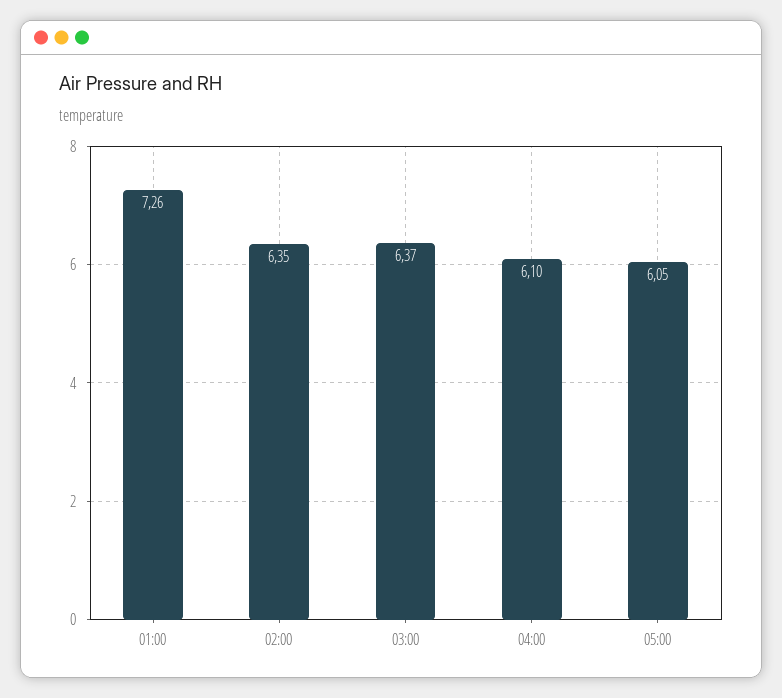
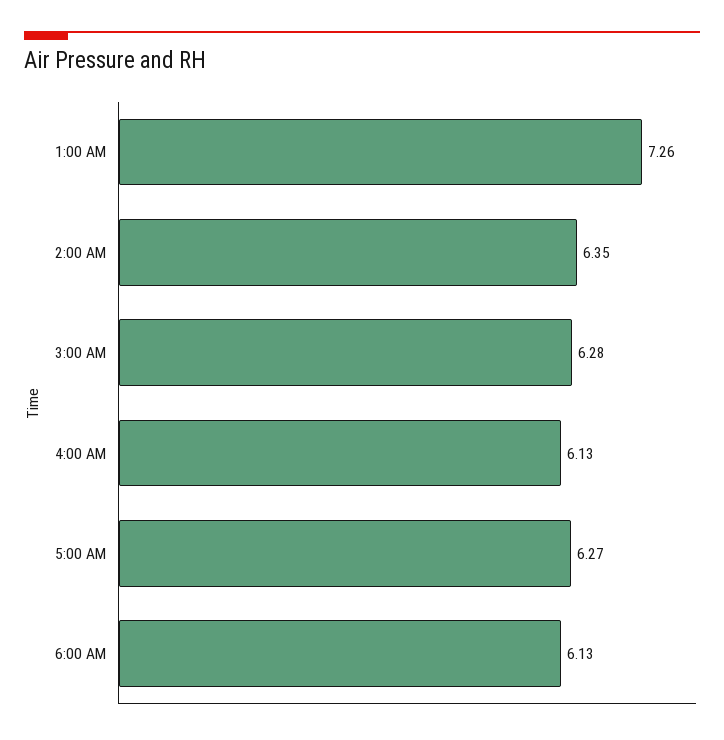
03:00: 6.37 -> 6.28
04:00: 6.1 -> 6.13
05:00: 6.05 -> 6.27
6:00 AM: none -> 6.13

